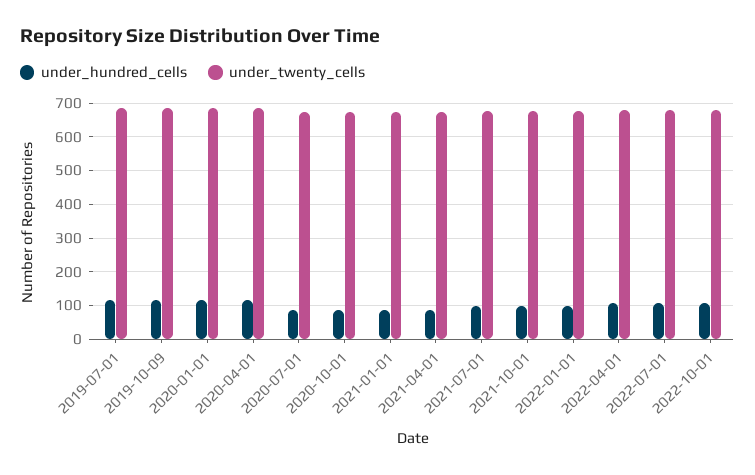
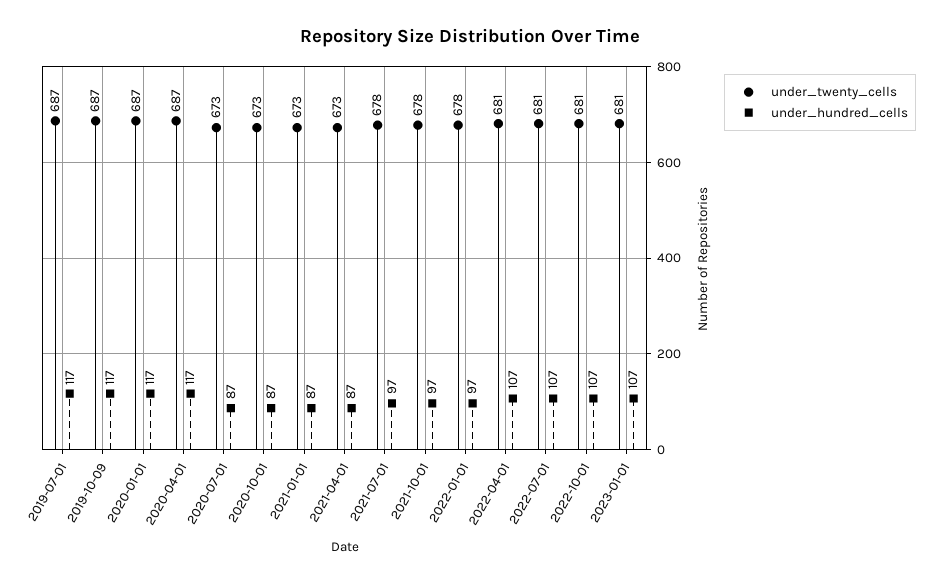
under_twenty_cells, 2023-01-01: none -> 681
under_hundred_cells, 2023-01-01: none -> 107

